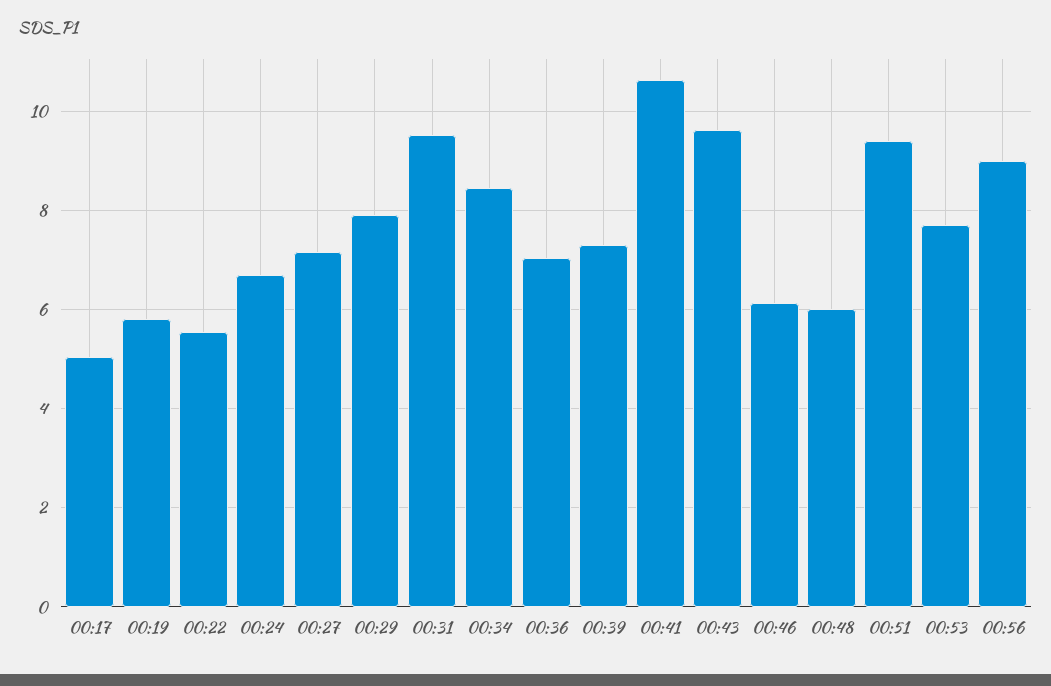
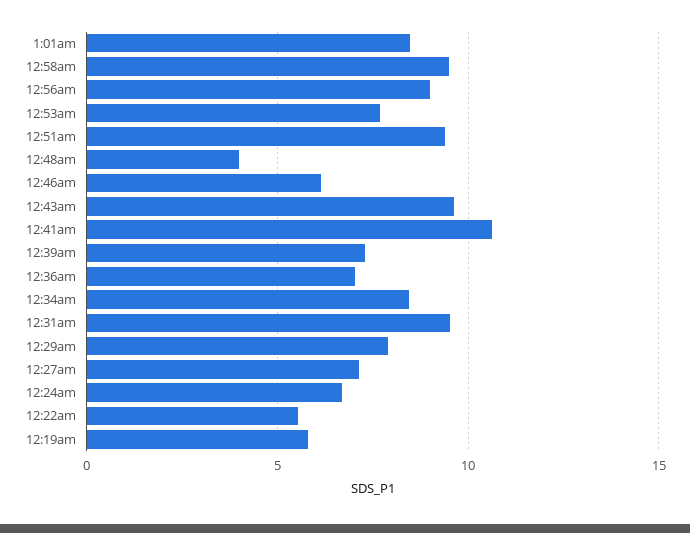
00:17: 5 -> none
00:48: 6 -> 4
1:01am: none -> 8.5
12:58am: none -> 9.5

